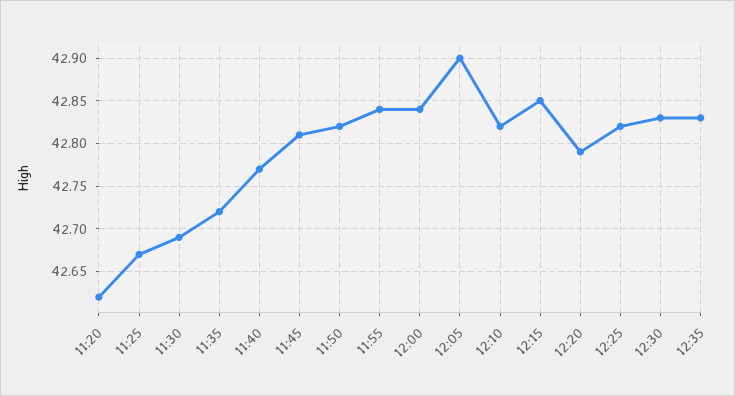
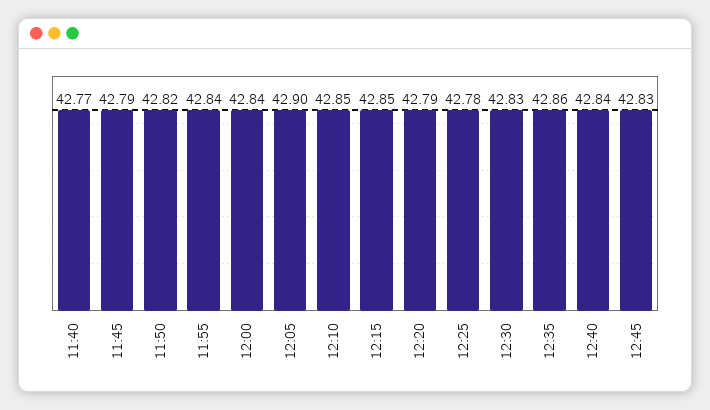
11:20: 42.62 -> none
11:25: 42.67 -> none
11:30: 42.69 -> none
11:35: 42.72 -> none
11:45: 42.81 -> 42.79
12:10: 42.82 -> 42.85
12:25: 42.82 -> 42.78
12:35: 42.83 -> 42.86
12:40: none -> 42.84
12:45: none -> 42.83

